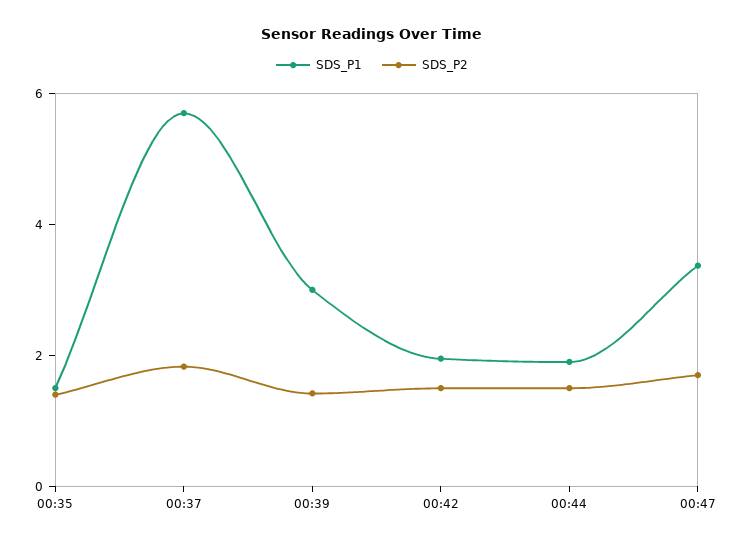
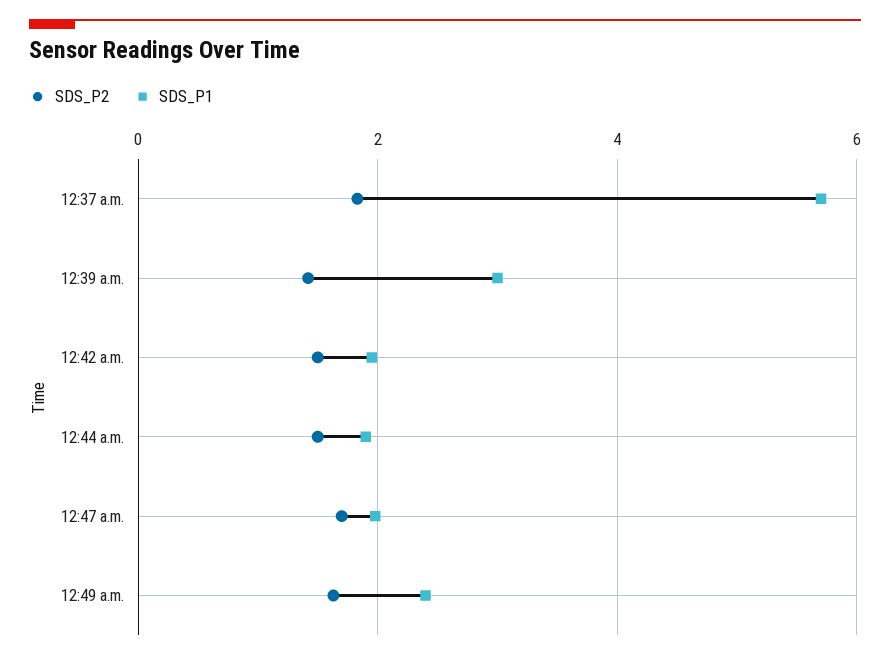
SDS_P1, 00:35: 1.5 -> none
SDS_P2, 00:35: 1.5 -> none
SDS_P1, 00:47: 3.5 -> 2
SDS_P2, 12:49 a.m.: none -> 1.6
SDS_P1, 12:49 a.m.: none -> 2.4

